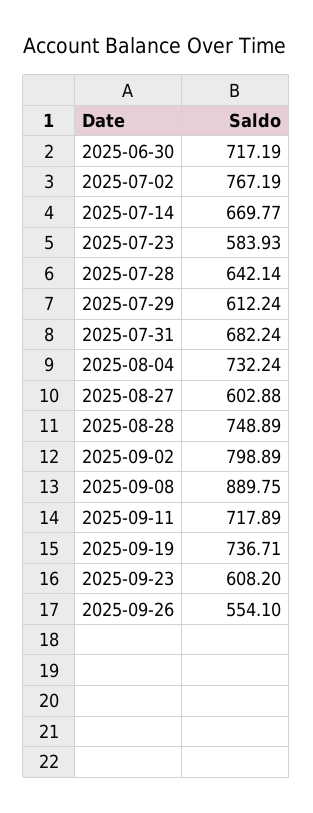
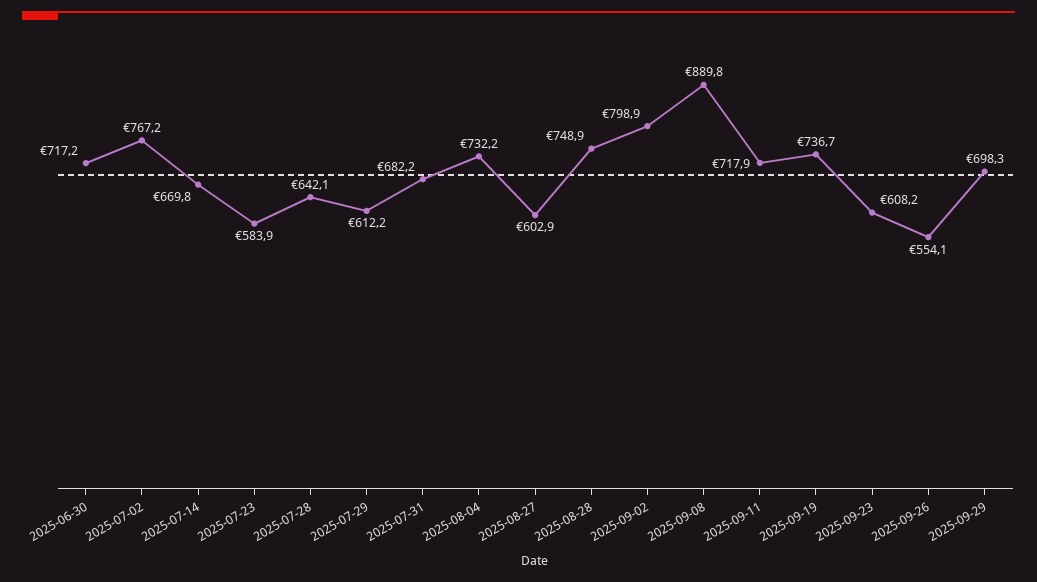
2025-09-29: none -> 698.3

